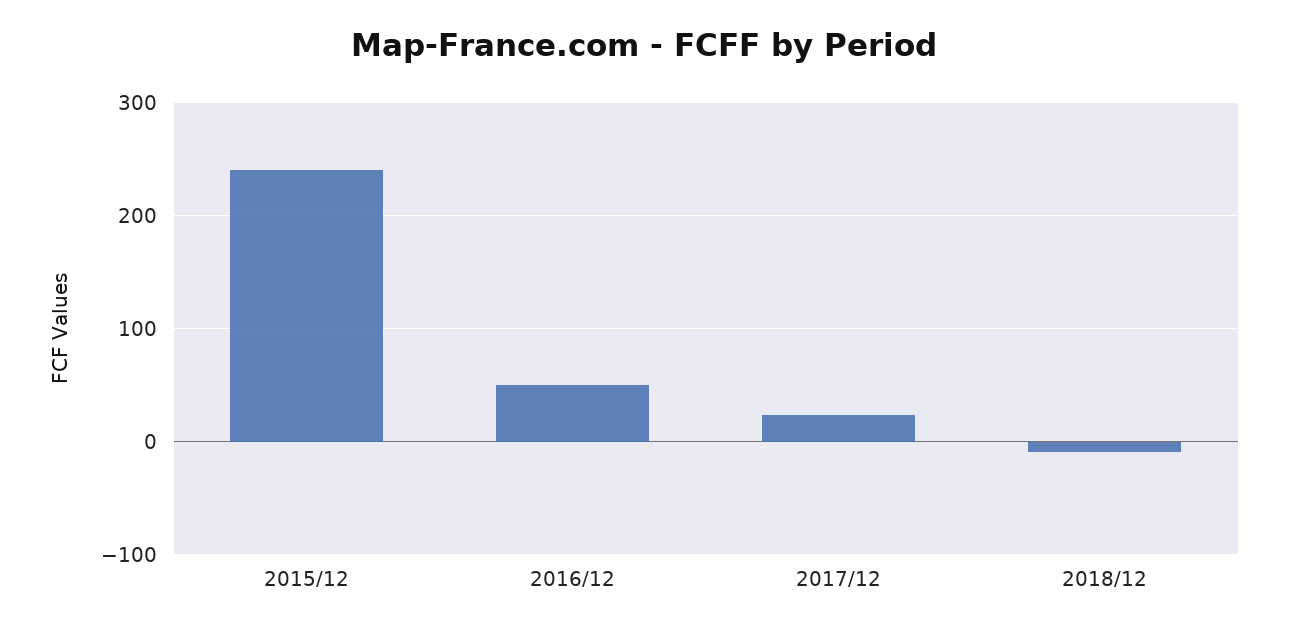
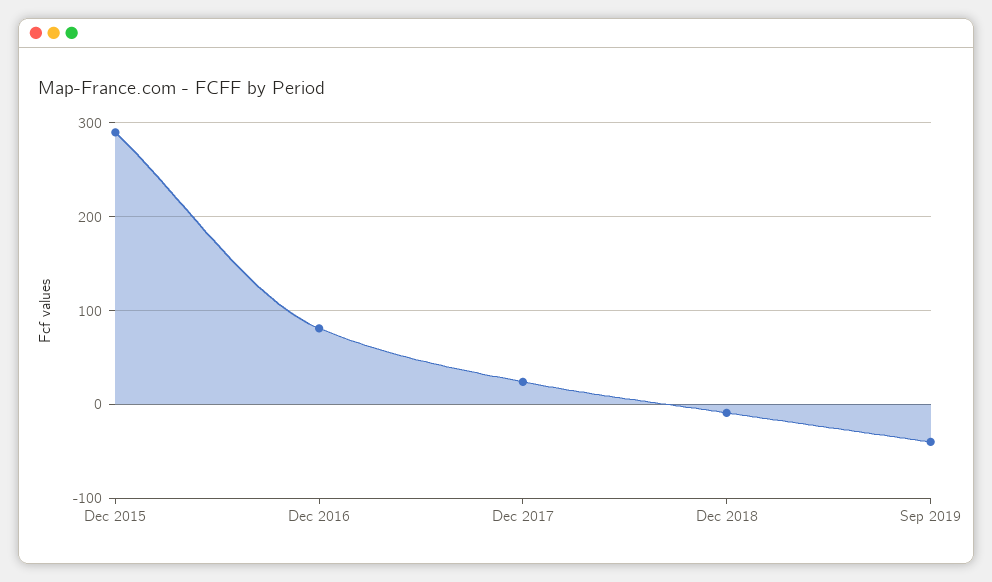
2015/12: 240 -> 290
2016/12: 50 -> 80
Sep 2019: none -> -40

